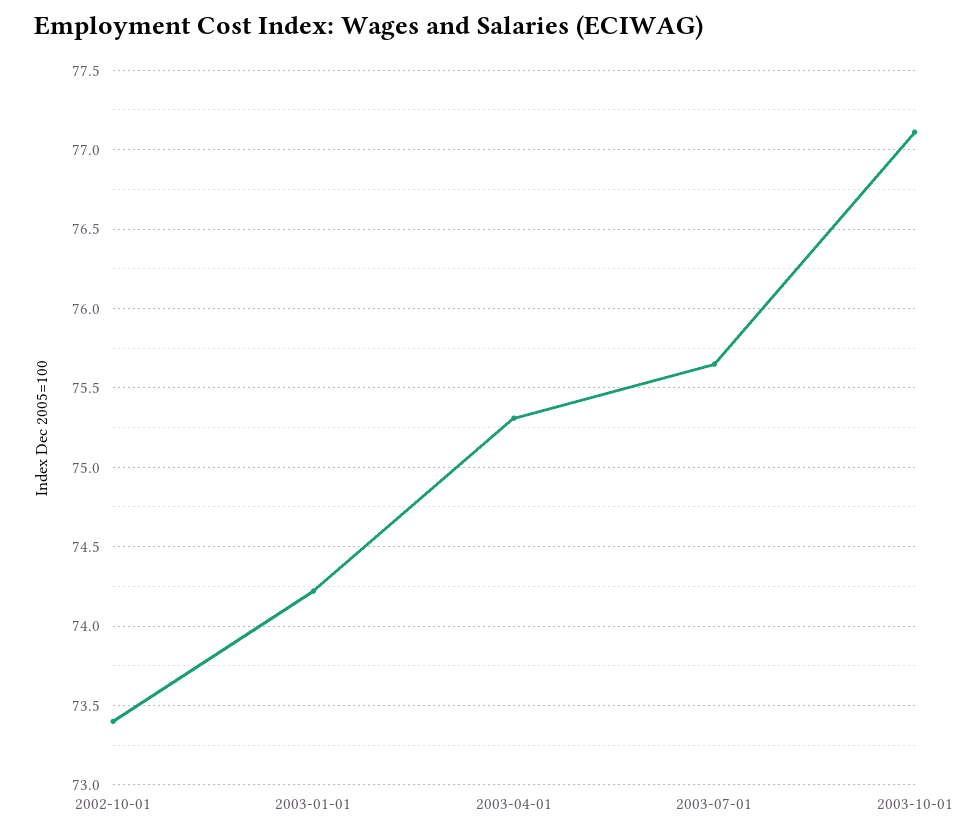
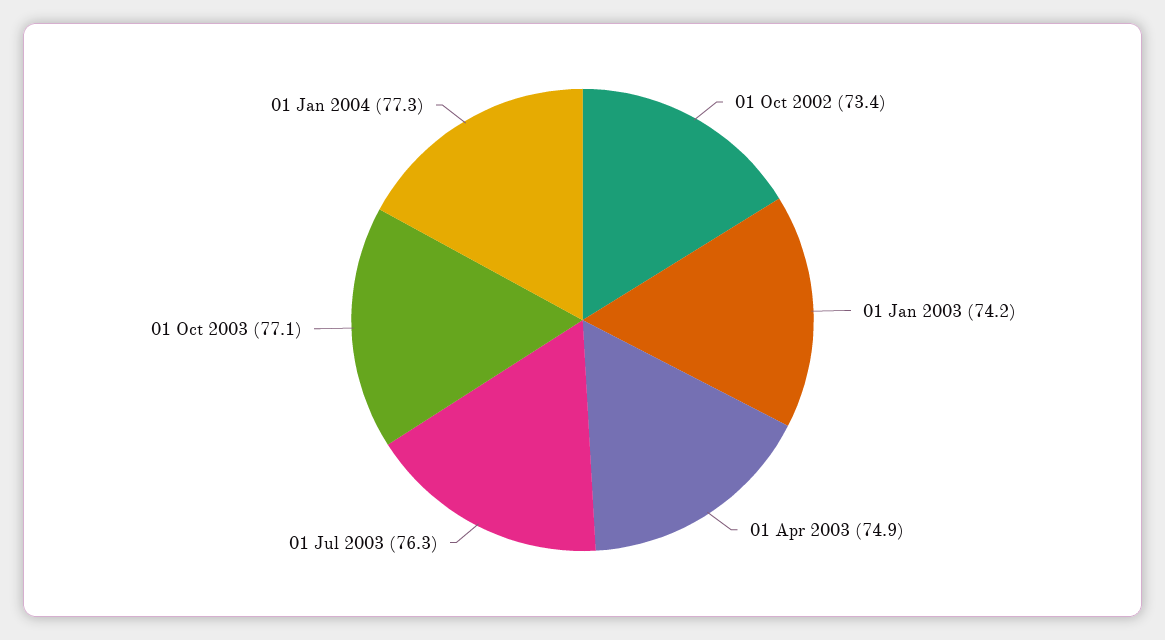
2003-04-01: 75.3 -> 74.9
2003-07-01: 75.65 -> 76.3
01 Jan 2004: none -> 77.3

